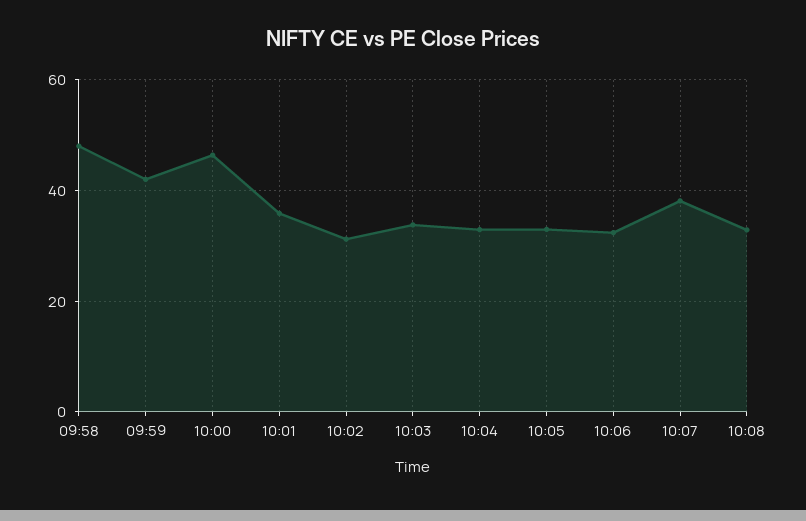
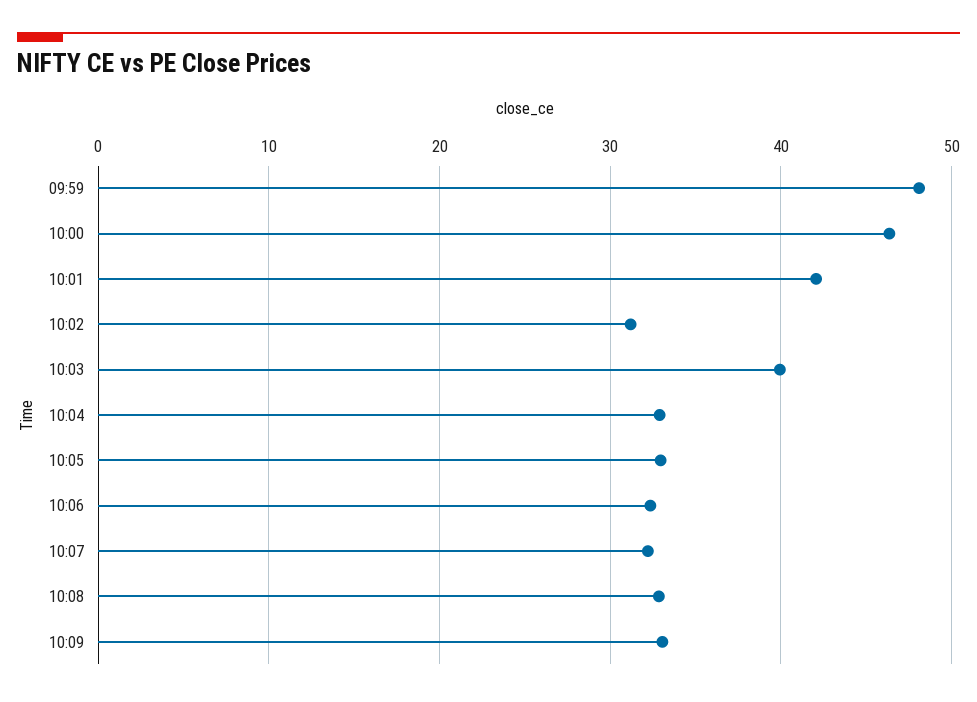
09:58: 48 -> none
09:59: 42 -> 48
10:01: 36 -> 42
10:03: 34 -> 40
10:07: 38 -> 32
10:09: none -> 33

